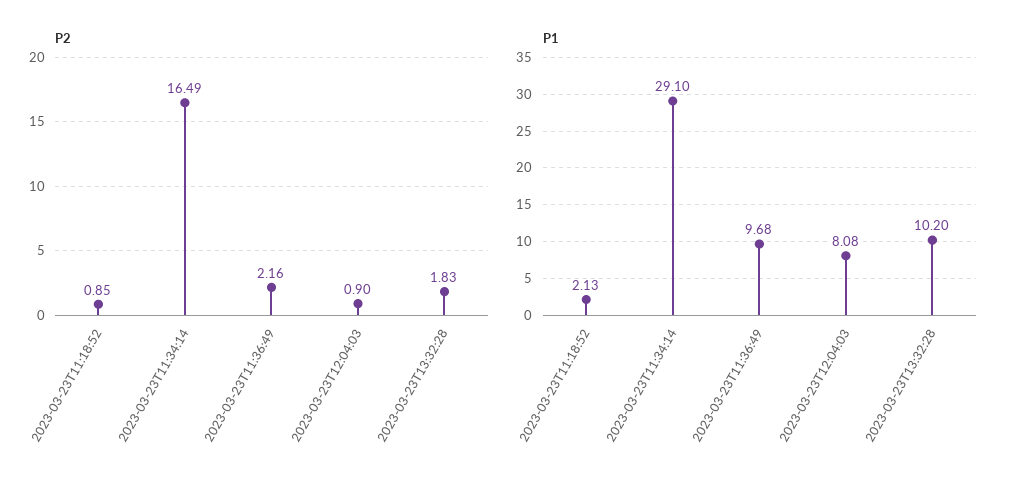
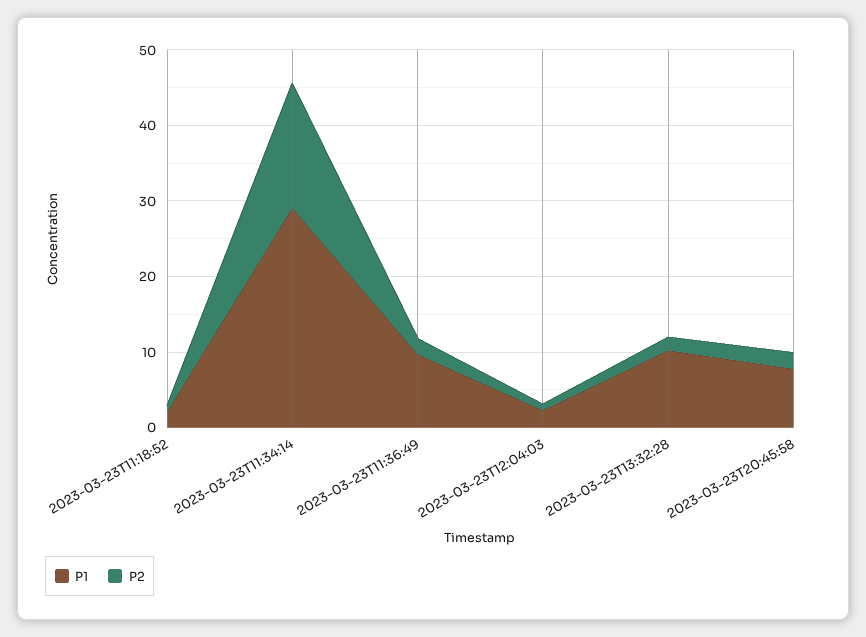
P1, 2023-03-23T12:04:03: 8.08 -> 2
P1, 2023-03-23T20:45:58: none -> 8
P2, 2023-03-23T20:45:58: none -> 2

